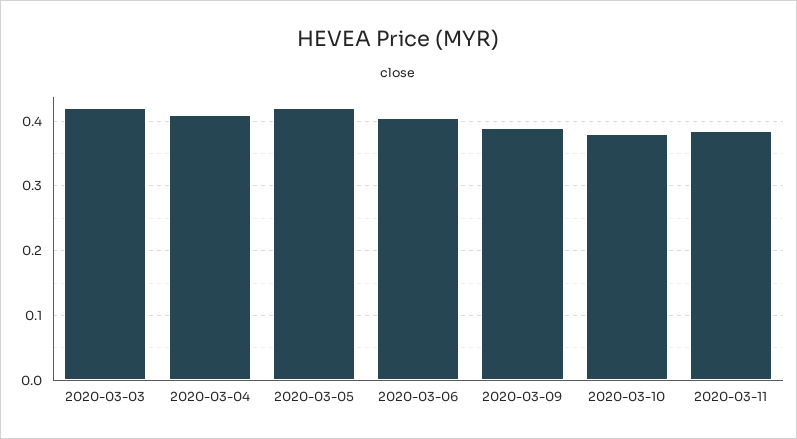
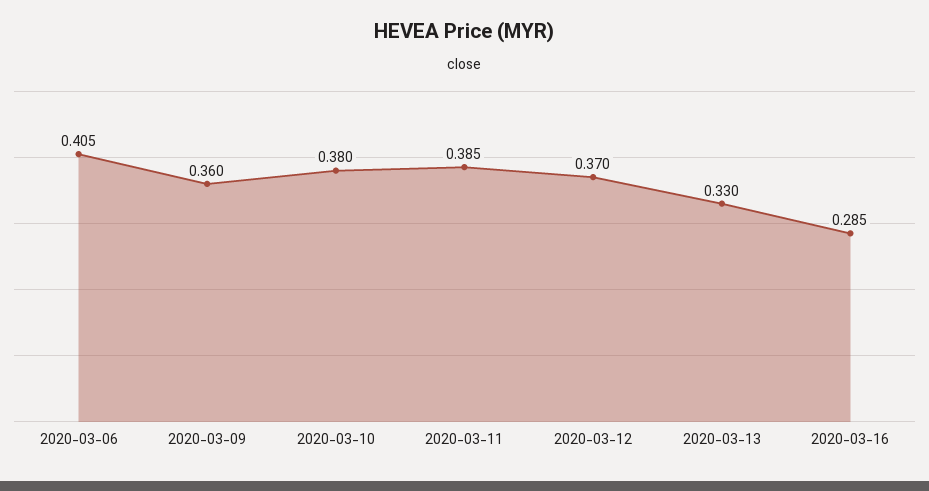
2020-03-03: 0.42 -> none
2020-03-04: 0.41 -> none
2020-03-05: 0.42 -> none
2020-03-09: 0.39 -> 0.36
2020-03-12: none -> 0.37
2020-03-13: none -> 0.33
2020-03-16: none -> 0.285

